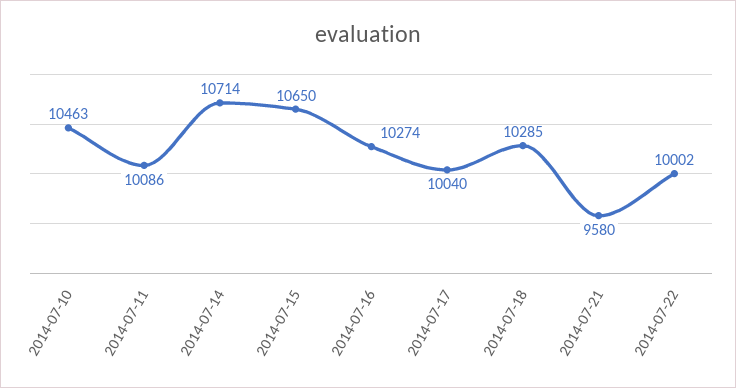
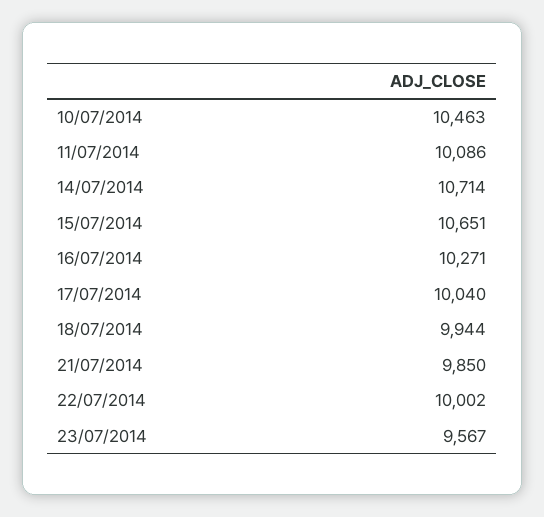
2014-07-15: 10650 -> 10651
2014-07-16: 10274 -> 10271
2014-07-18: 10285 -> 9944
2014-07-21: 9580 -> 9850
23/07/2014: none -> 9567

